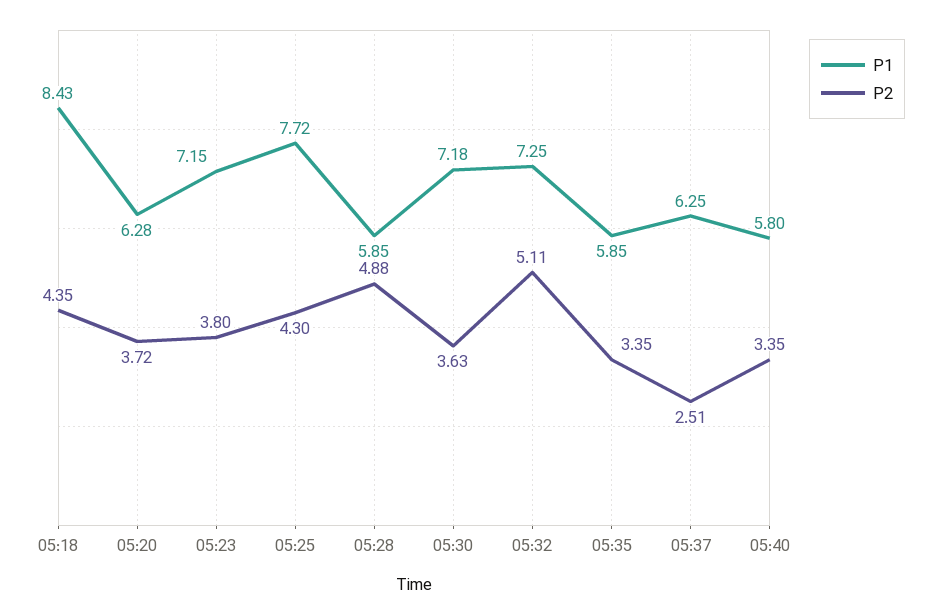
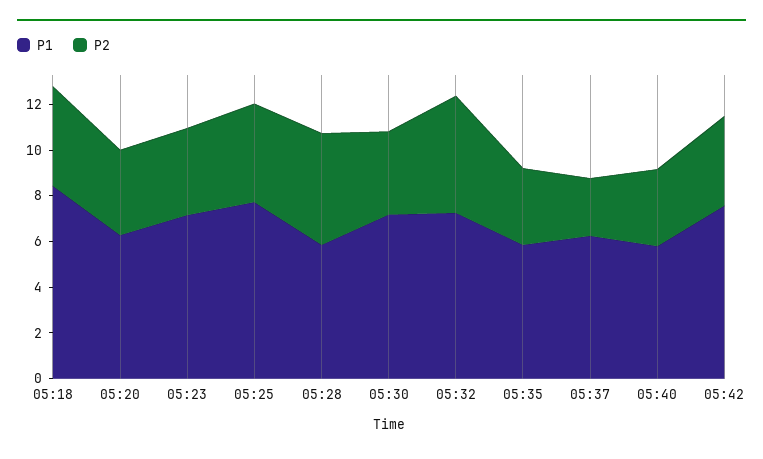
P1, 05:42: none -> 7.5
P2, 05:42: none -> 4

